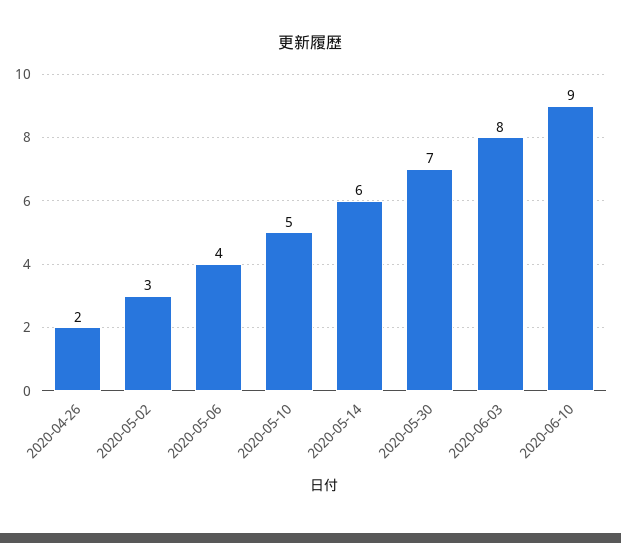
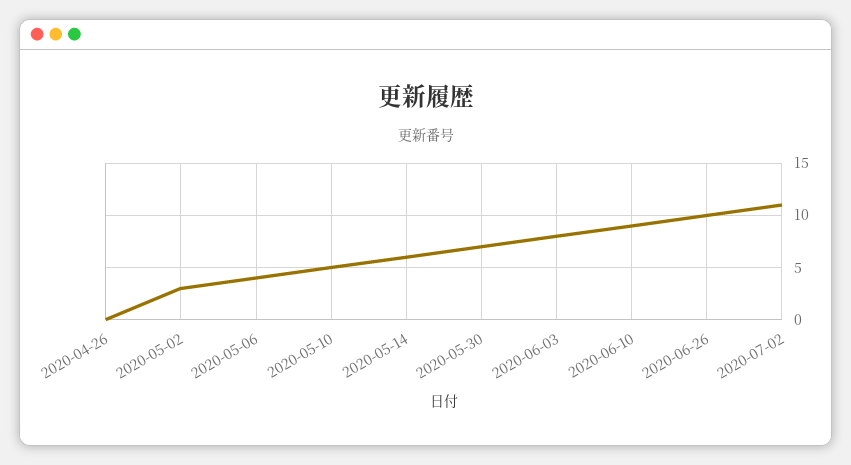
2020-04-26: 2 -> 0
2020-06-26: none -> 10
2020-07-02: none -> 11

